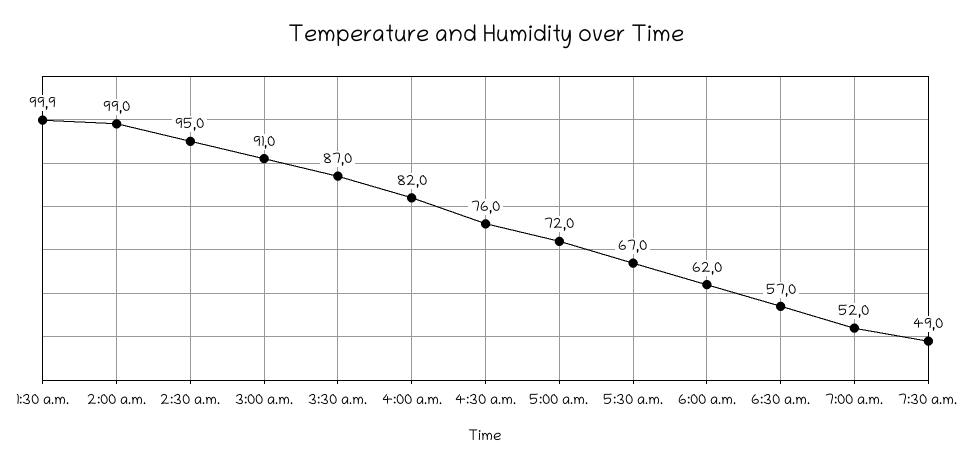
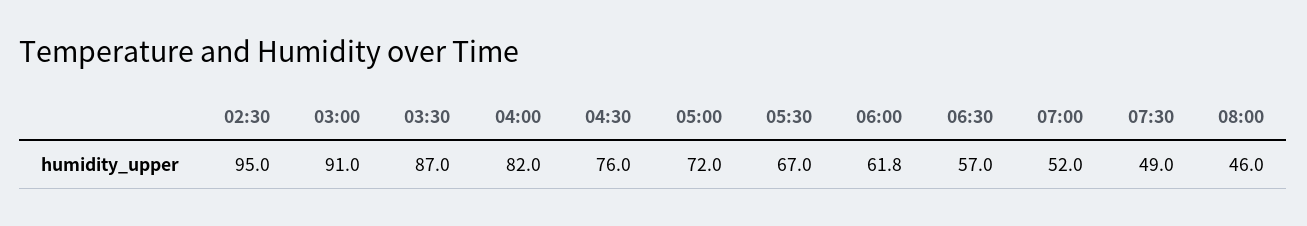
1:30 a.m.: 99.9 -> none
2:00 a.m.: 99 -> none
6:00 a.m.: 62 -> 61.8
08:00: none -> 46

